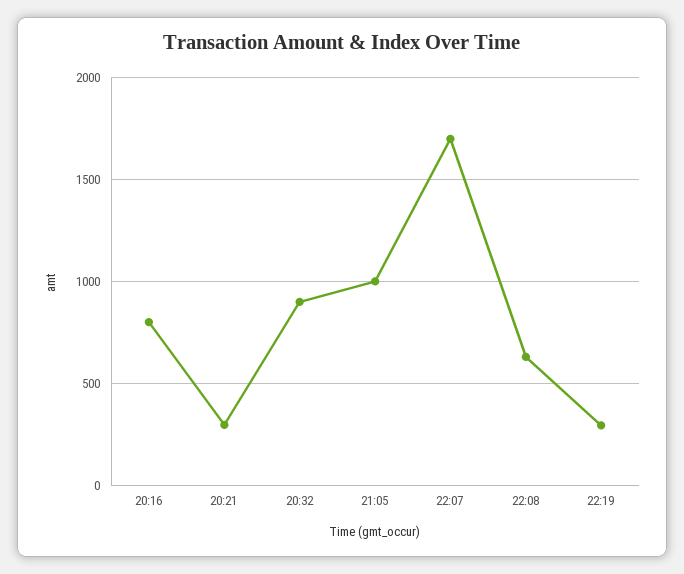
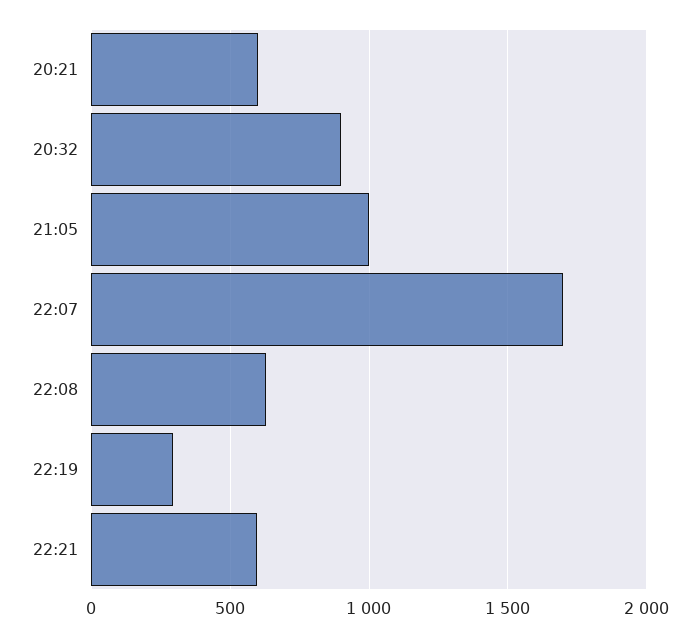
20:16: 800 -> none
20:21: 300 -> 600
22:21: none -> 600

